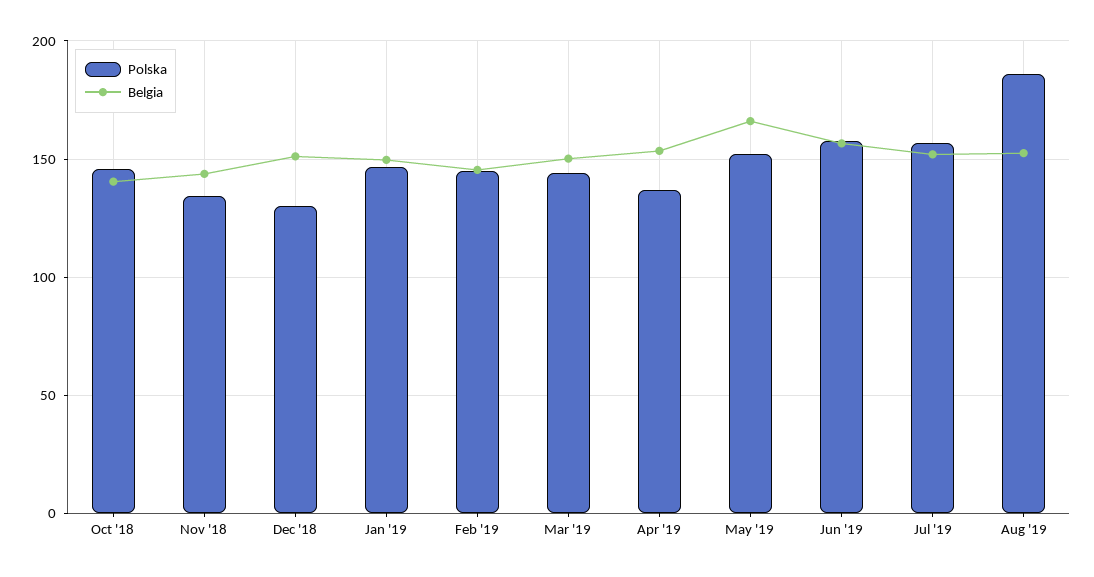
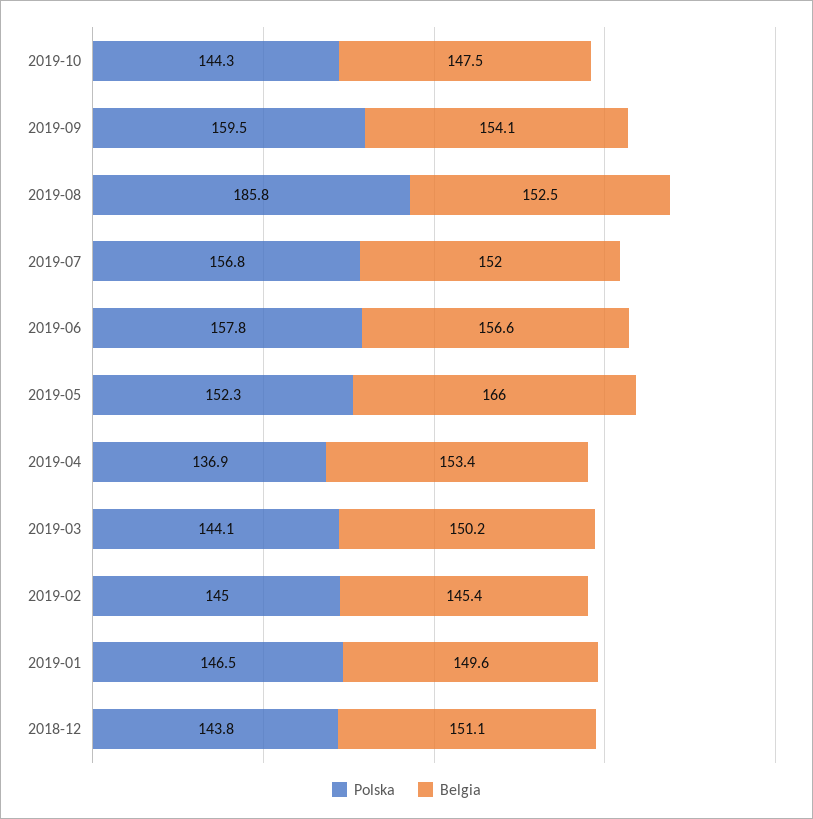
Polska, Oct '18: 145 -> none
Belgia, Oct '18: 140 -> none
Polska, Nov '18: 135 -> none
Belgia, Nov '18: 145 -> none
Polska, Dec '18: 130 -> 143.8
Polska, 2019-10: none -> 144.3
Belgia, 2019-10: none -> 147.5
Polska, 2019-09: none -> 159.5
Belgia, 2019-09: none -> 154.1

